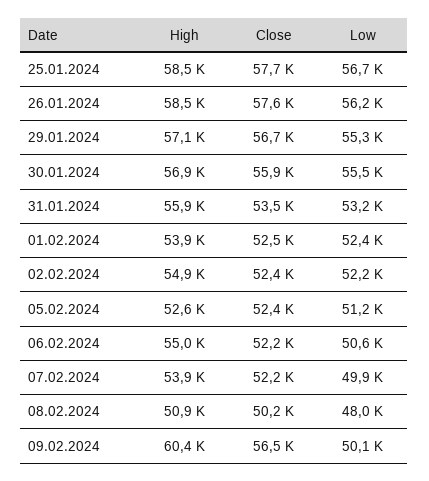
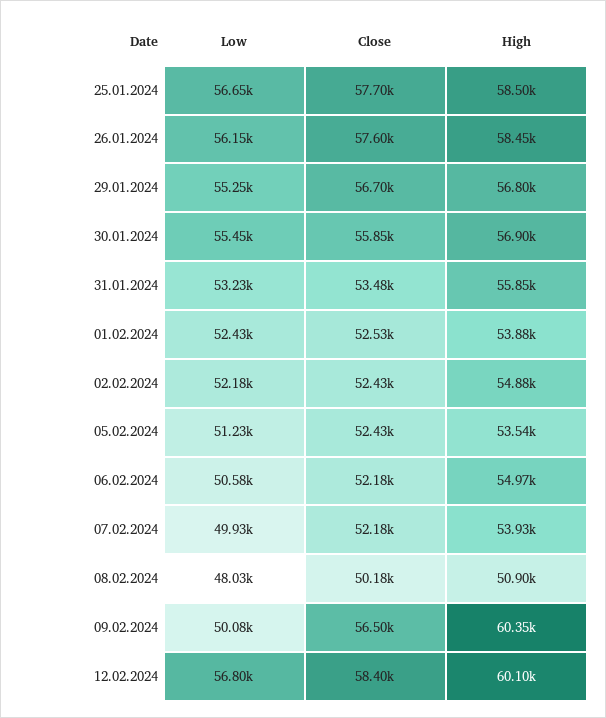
High, 29.01.2024: 57100 -> 56800
High, 05.02.2024: 52600 -> 53540
Low, 12.02.2024: none -> 56800
Close, 12.02.2024: none -> 58400
High, 12.02.2024: none -> 60100

